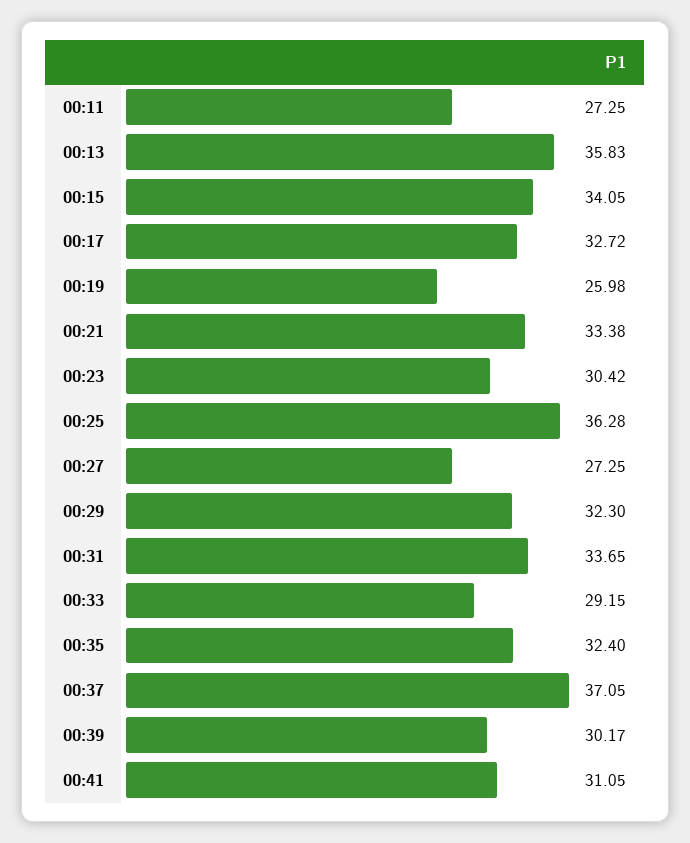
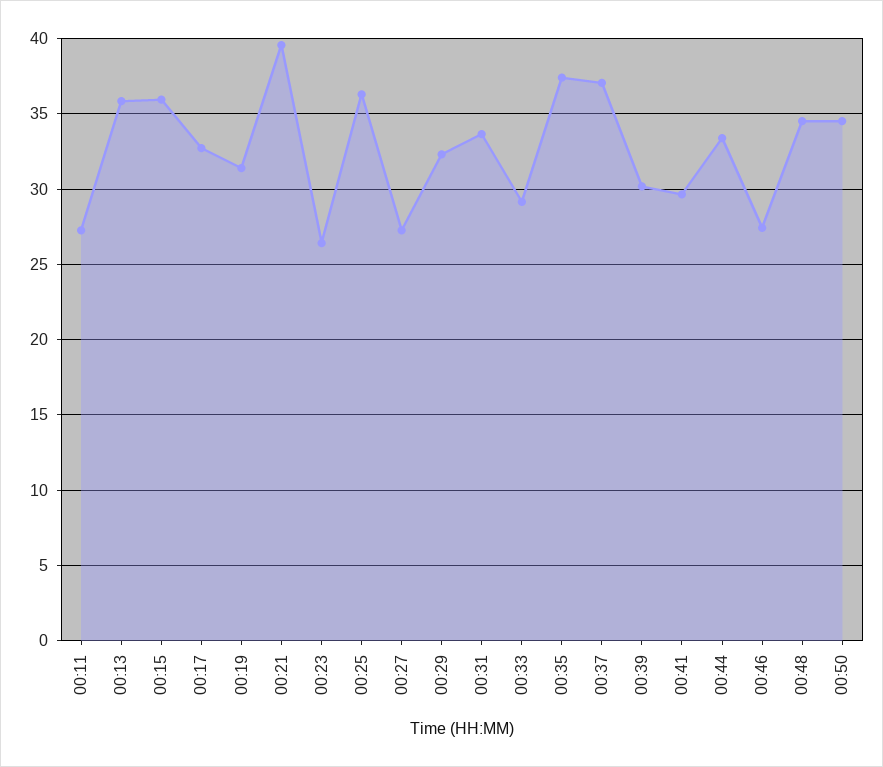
00:15: 34.05 -> 36
00:19: 25.98 -> 31.5
00:21: 33.38 -> 39.5
00:23: 30.42 -> 26.5
00:35: 32.4 -> 37.5
00:41: 31.05 -> 29.5
00:44: none -> 33.5
00:46: none -> 27.5
00:48: none -> 34.5
00:50: none -> 34.5

